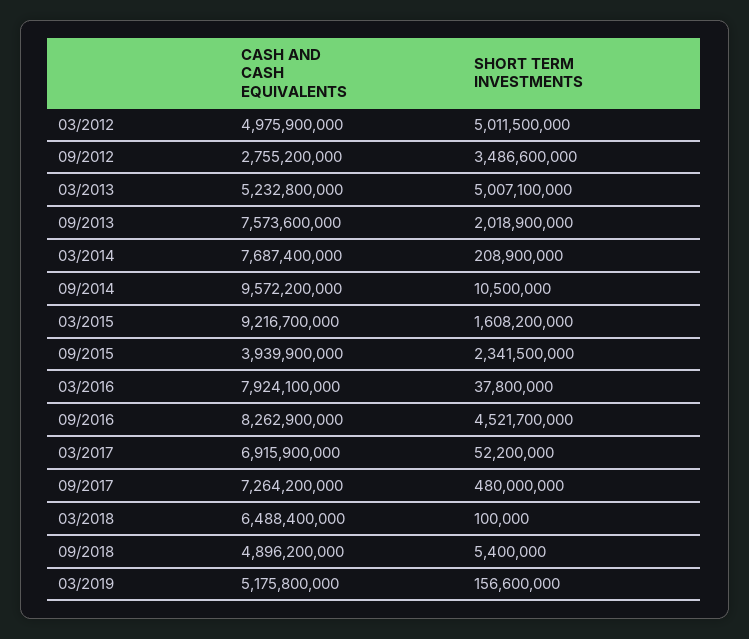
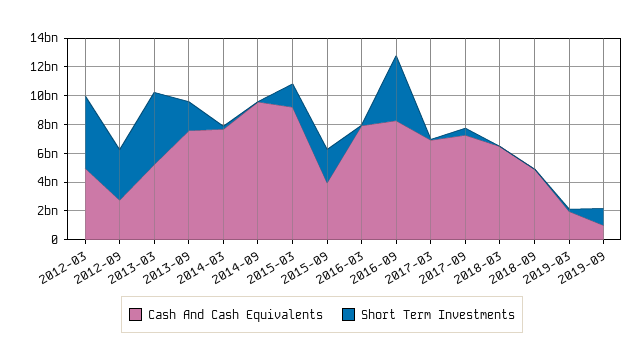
CASH AND CASH EQUIVALENTS, 03/2019: 5175800000 -> 2000000000
CASH AND CASH EQUIVALENTS, 2019-09: none -> 1000000000
SHORT TERM INVESTMENTS, 2019-09: none -> 1000000000

